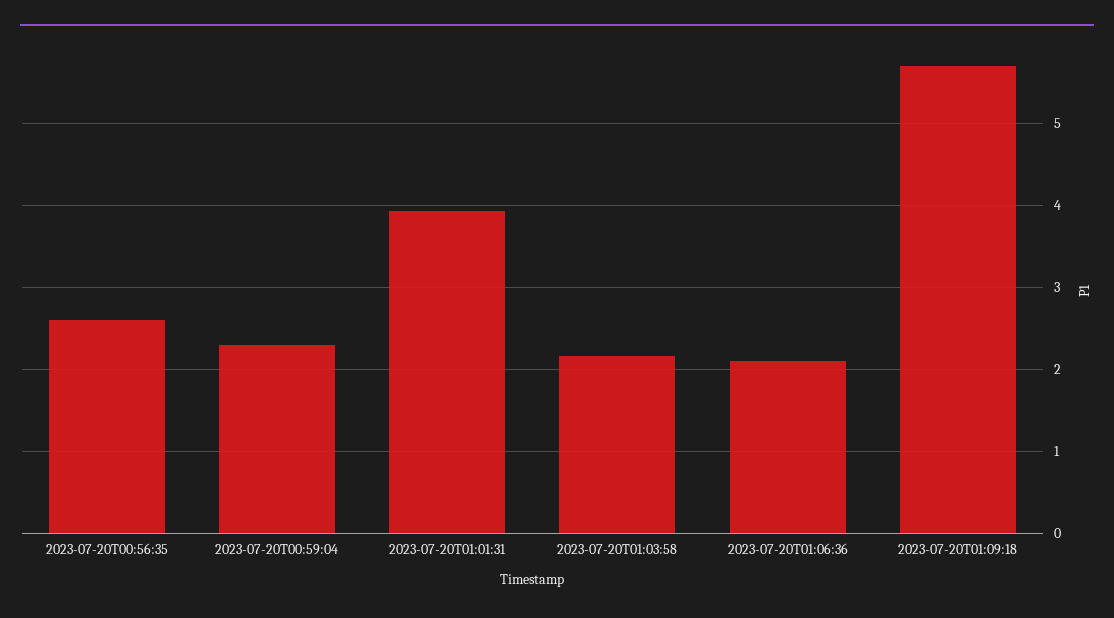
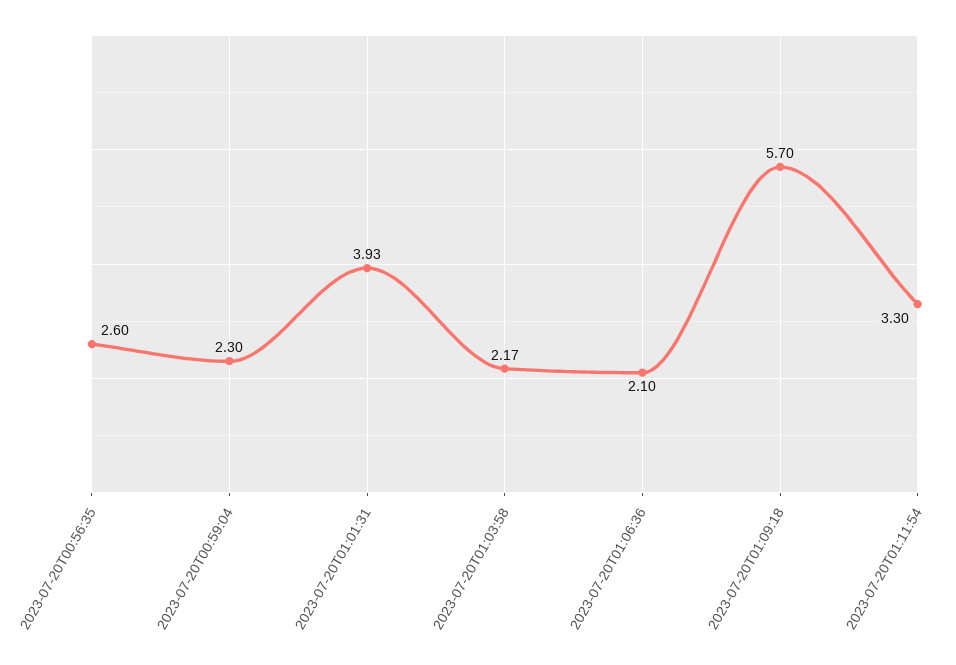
2023-07-20T01:11:54: none -> 3.3

